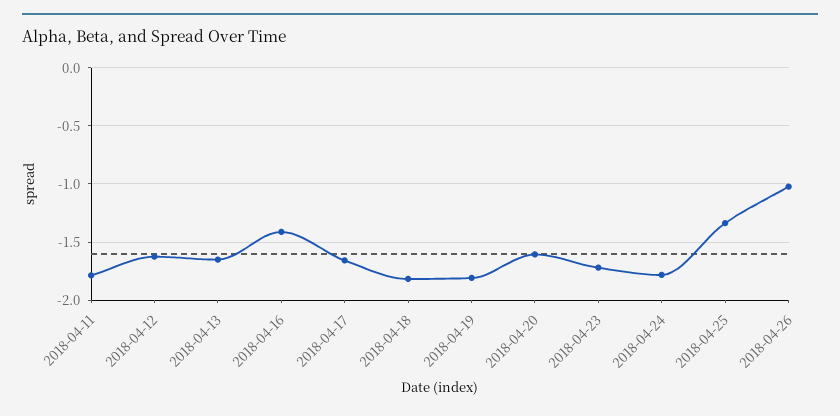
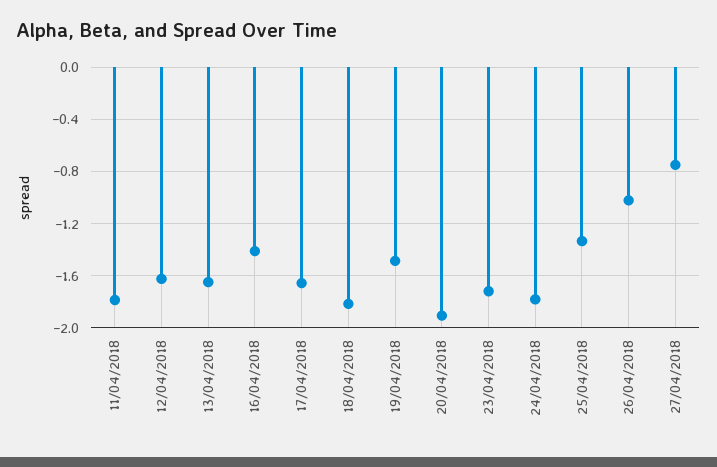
2018-04-19: -1.8 -> -1.5
2018-04-20: -1.6 -> -1.9
27/04/2018: none -> -0.75

